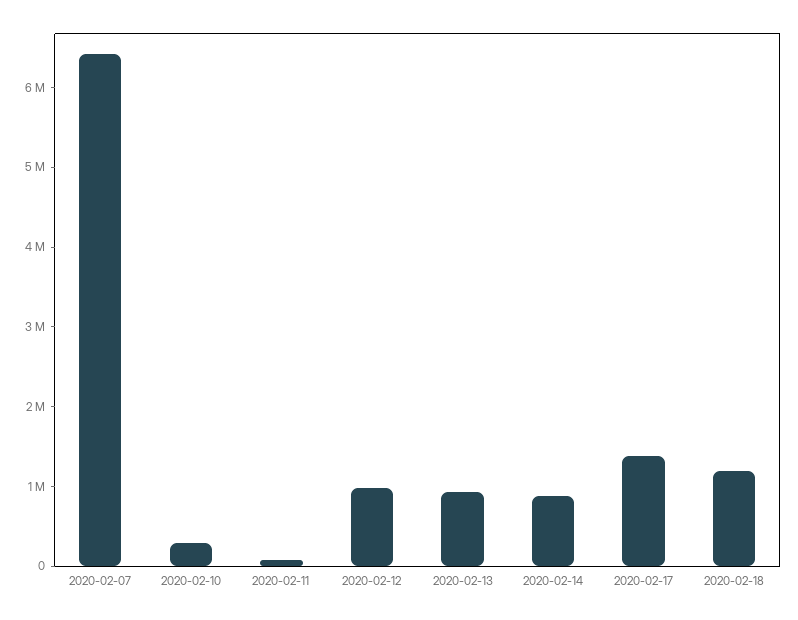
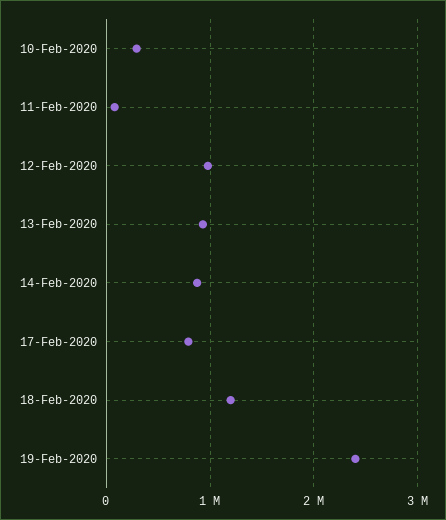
2020-02-07: 6400000 -> none
2020-02-17: 1400000 -> 800000
19-Feb-2020: none -> 2400000

